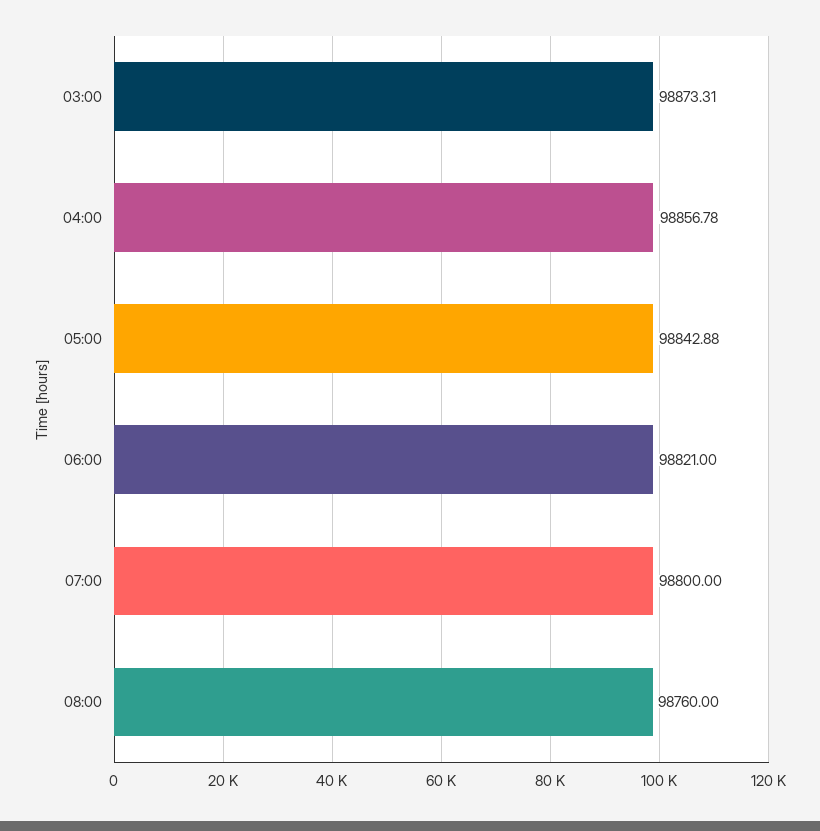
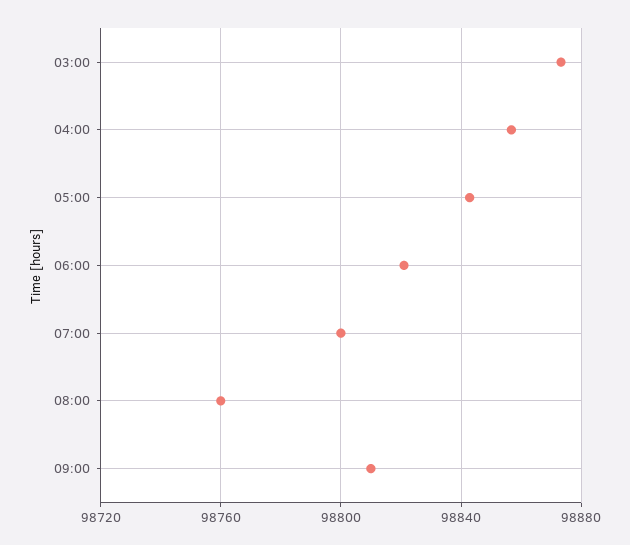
09:00: none -> 98810

